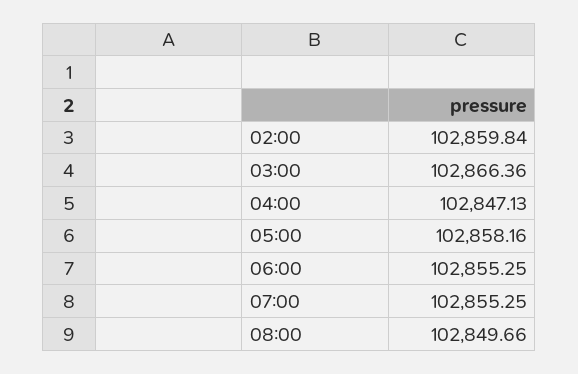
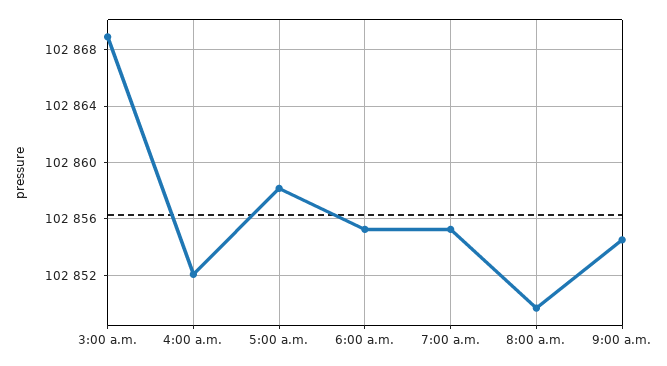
02:00: 102859.84 -> none
03:00: 102866.36 -> 102869
04:00: 102847.13 -> 102852
9:00 a.m.: none -> 102854.5

